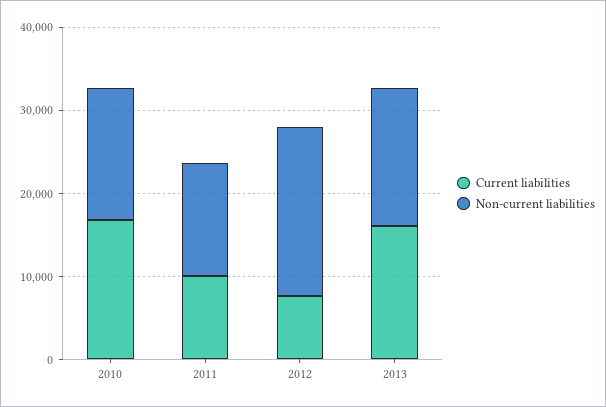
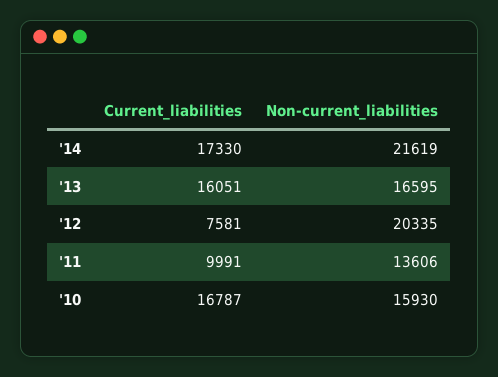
Current liabilities, '14: none -> 17330
Non-current liabilities, '14: none -> 21619

